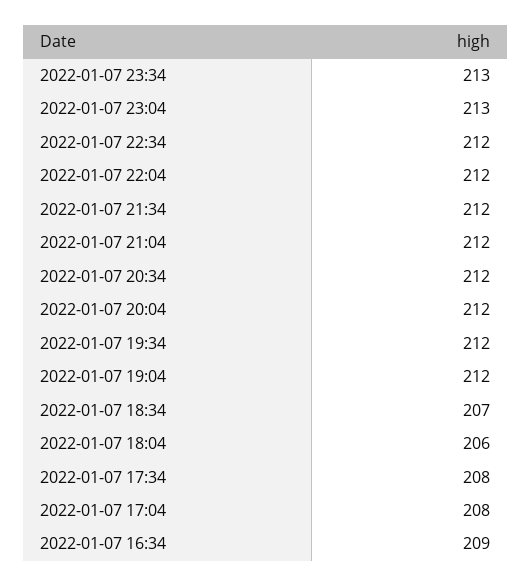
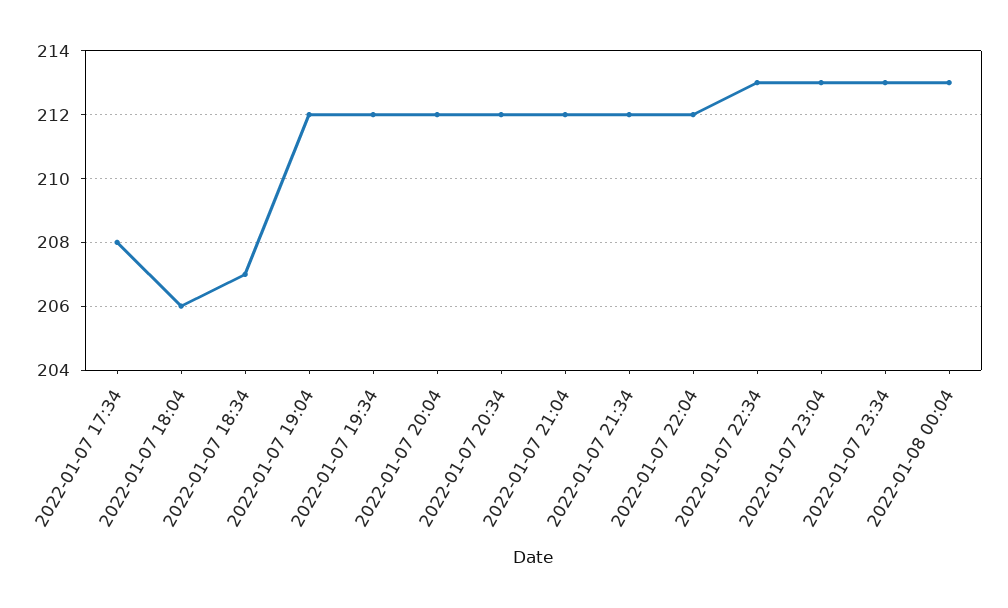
2022-01-07 22:34: 212 -> 213
2022-01-07 17:04: 208 -> none
2022-01-07 16:34: 209 -> none
2022-01-08 00:04: none -> 213

